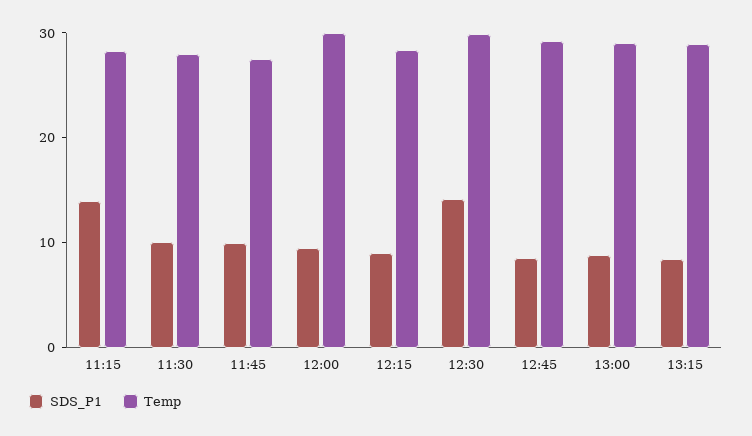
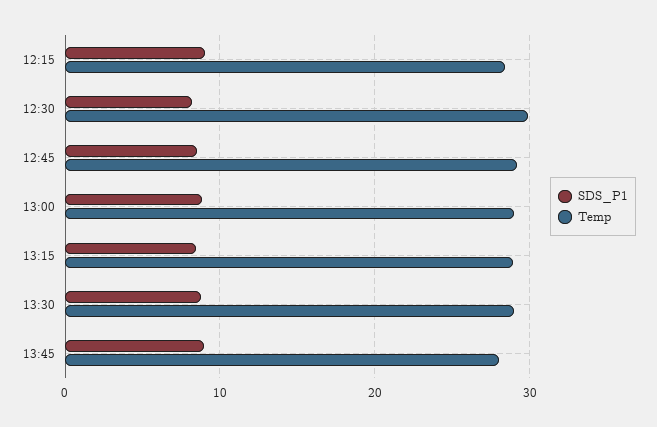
SDS_P1, 11:15: 14 -> none
Temp, 11:15: 28 -> none
SDS_P1, 11:30: 10 -> none
Temp, 11:30: 28 -> none
SDS_P1, 11:45: 10 -> none
Temp, 11:45: 28 -> none
SDS_P1, 12:00: 10 -> none
Temp, 12:00: 30 -> none
SDS_P1, 12:30: 14 -> 8
SDS_P1, 13:30: none -> 9
Temp, 13:30: none -> 29
SDS_P1, 13:45: none -> 9
Temp, 13:45: none -> 28

